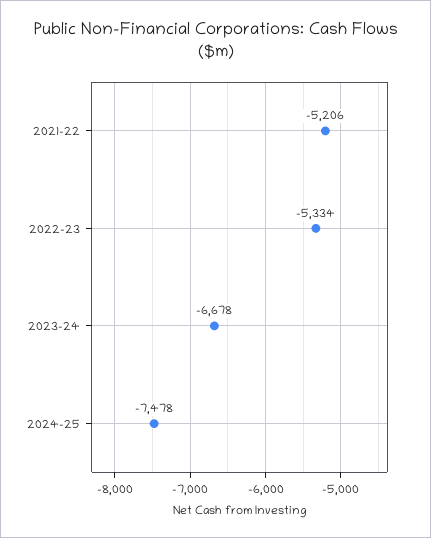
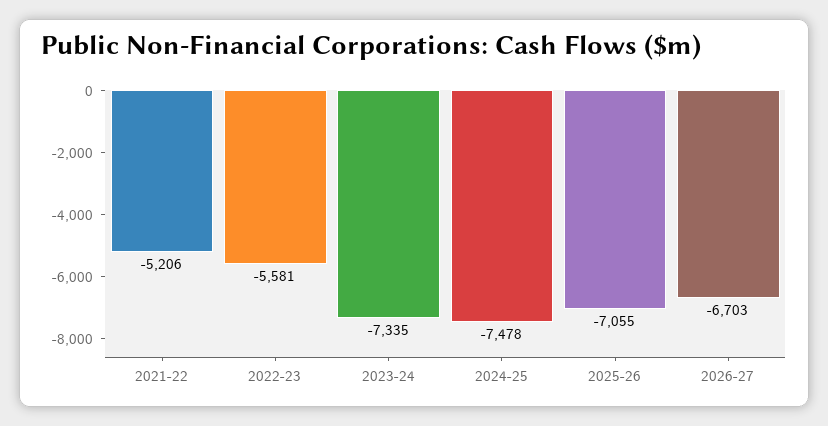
2022-23: -5334 -> -5581
2023-24: -6678 -> -7335
2025-26: none -> -7055
2026-27: none -> -6703

